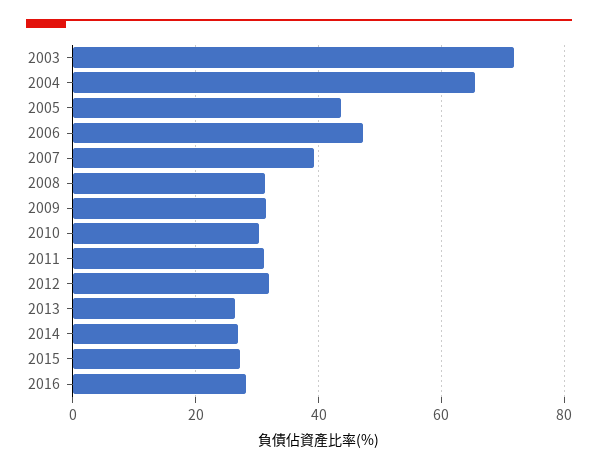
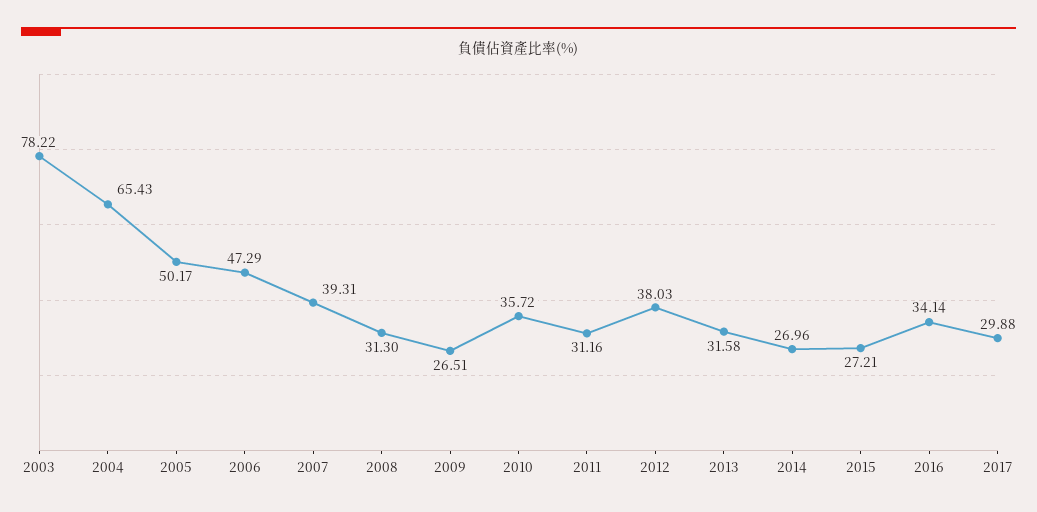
2003: 72 -> 78.22
2005: 44 -> 50.17
2009: 32 -> 26.51
2010: 30 -> 35.72
2012: 32 -> 38.03
2013: 26 -> 31.58
2016: 28 -> 34.14
2017: none -> 29.88

